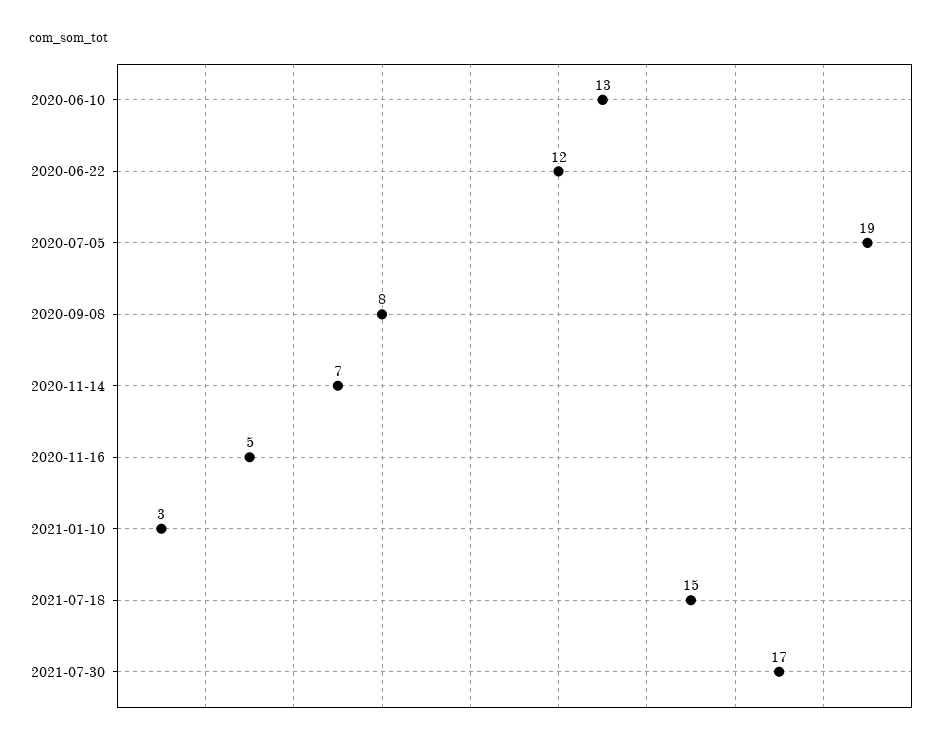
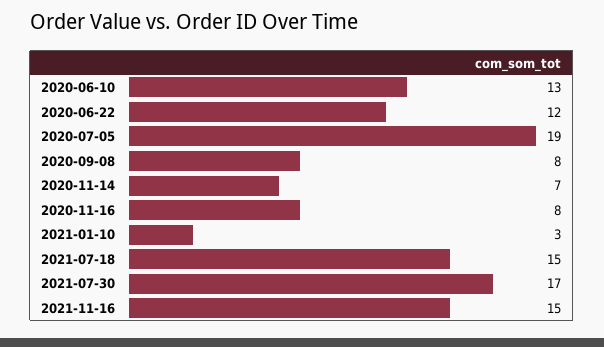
2020-11-16: 5 -> 8
2021-11-16: none -> 15

